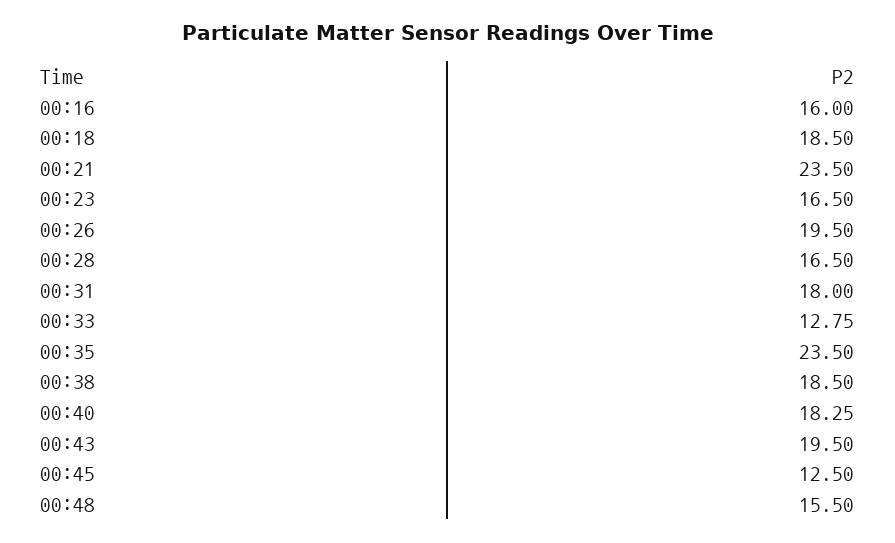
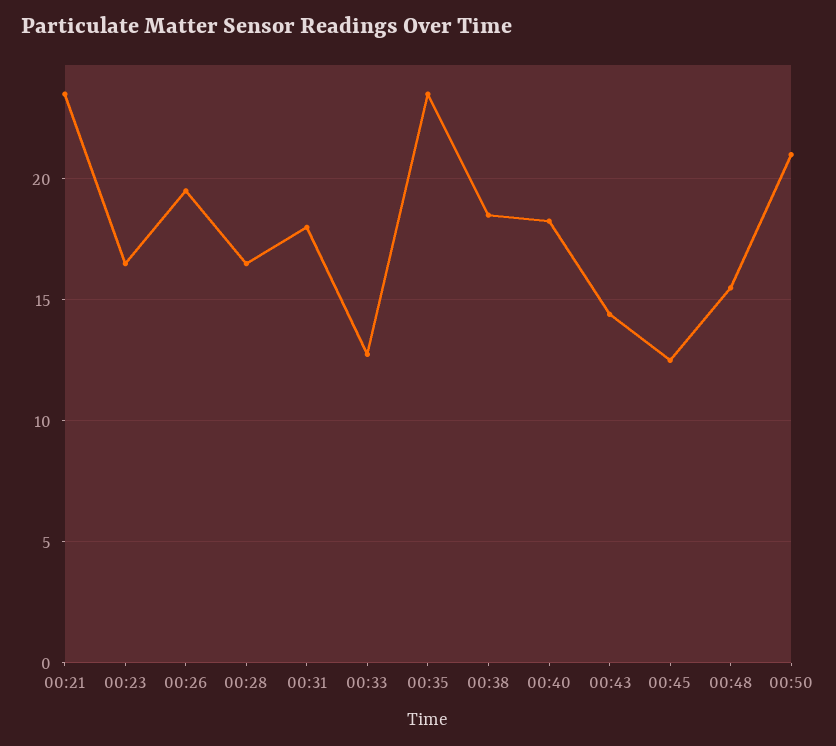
00:16: 16 -> none
00:18: 18.5 -> none
00:43: 19.5 -> 14.5
00:50: none -> 21

